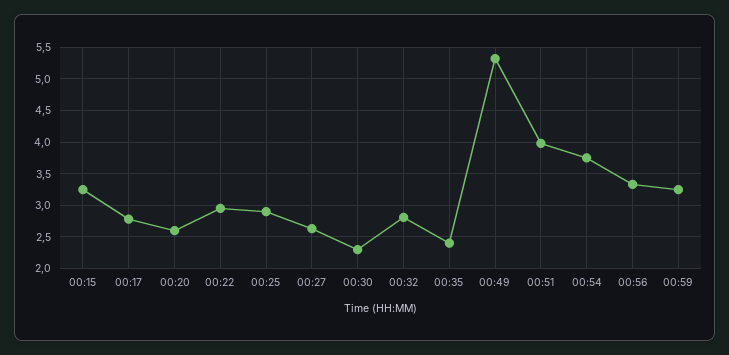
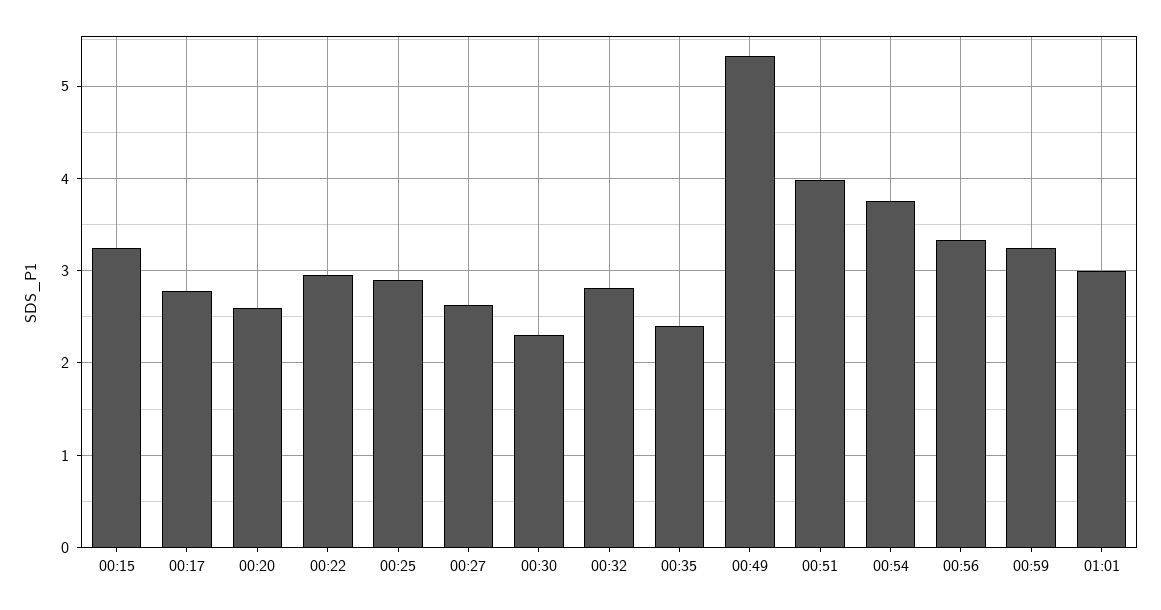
01:01: none -> 3

